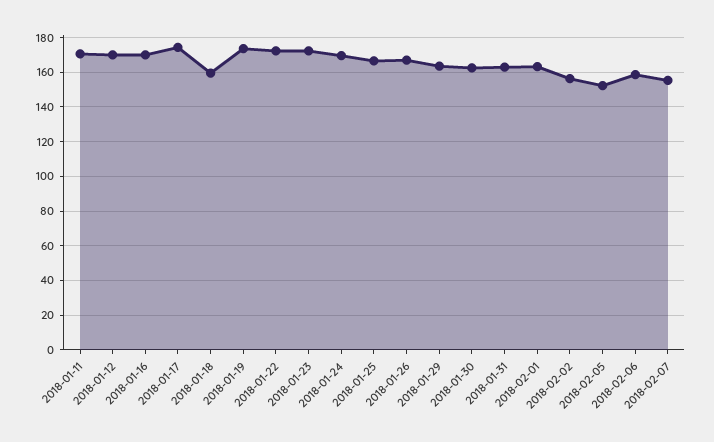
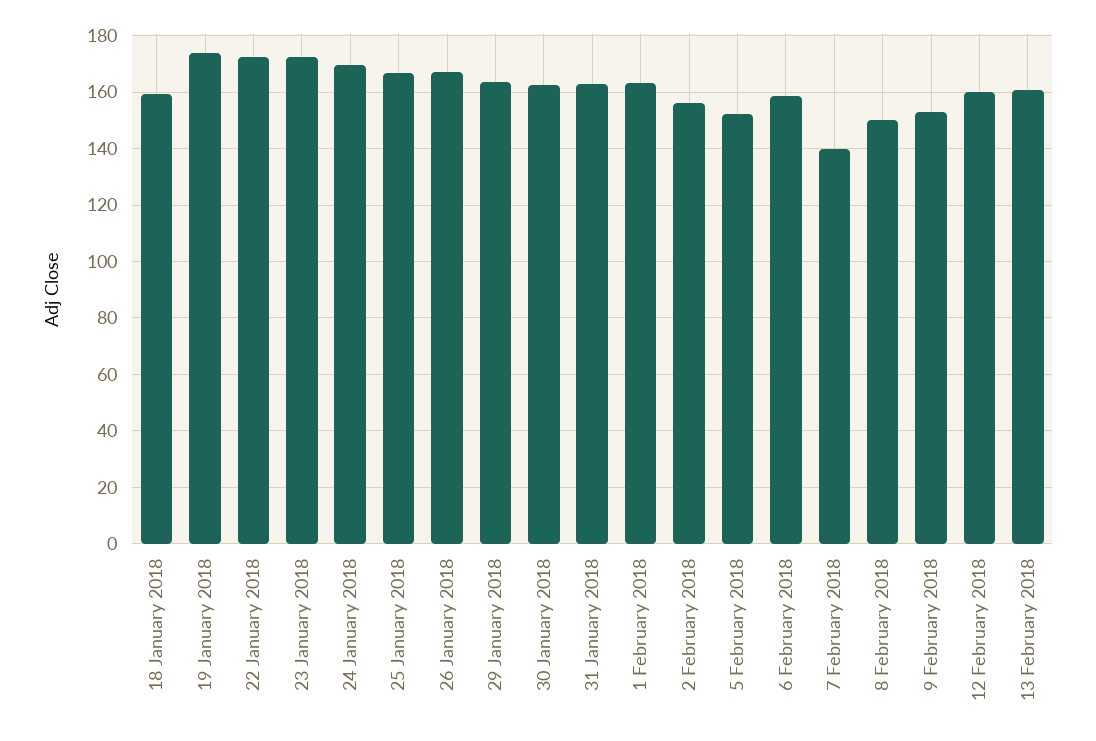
2018-01-11: 170 -> none
2018-01-12: 170 -> none
2018-01-16: 170 -> none
2018-01-17: 175 -> none
2018-02-07: 155 -> 140
8 February 2018: none -> 150
9 February 2018: none -> 152.5
12 February 2018: none -> 160
13 February 2018: none -> 160

